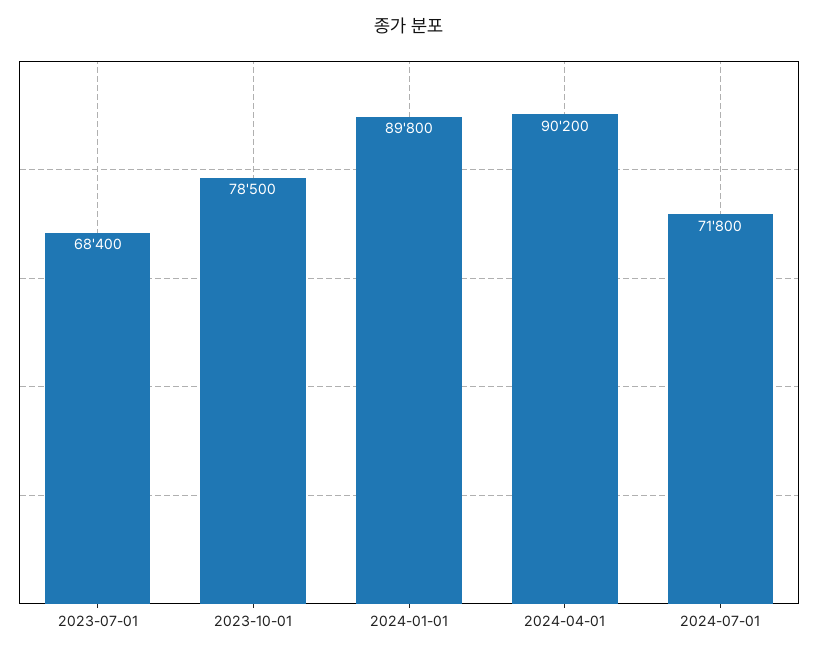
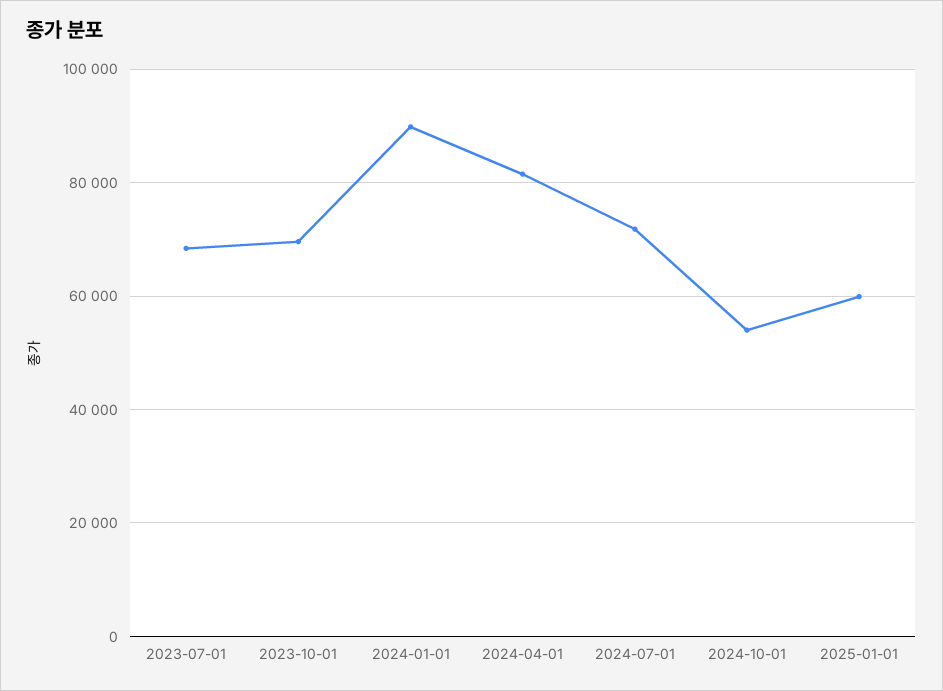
2023-10-01: 78500 -> 70000
2024-04-01: 90200 -> 82000
2024-10-01: none -> 54000
2025-01-01: none -> 60000

